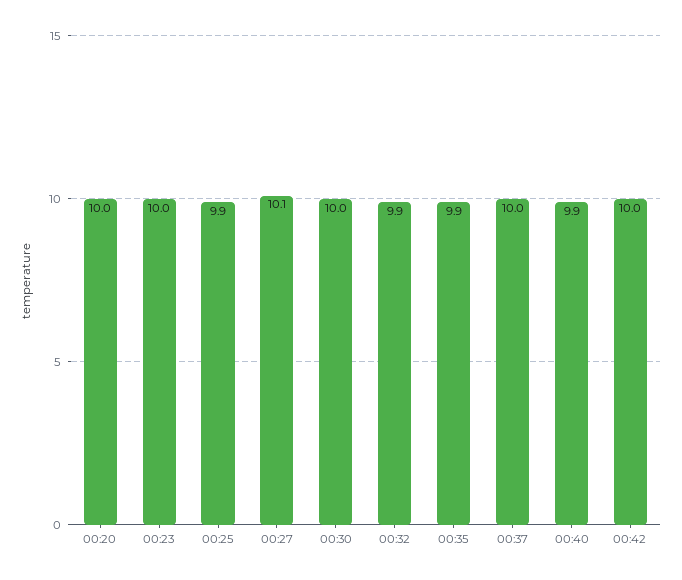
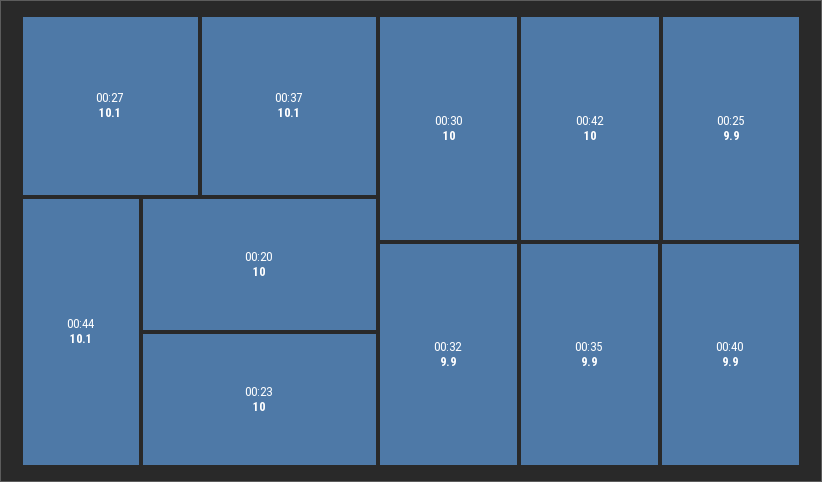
00:37: 10 -> 10.1
00:44: none -> 10.1

